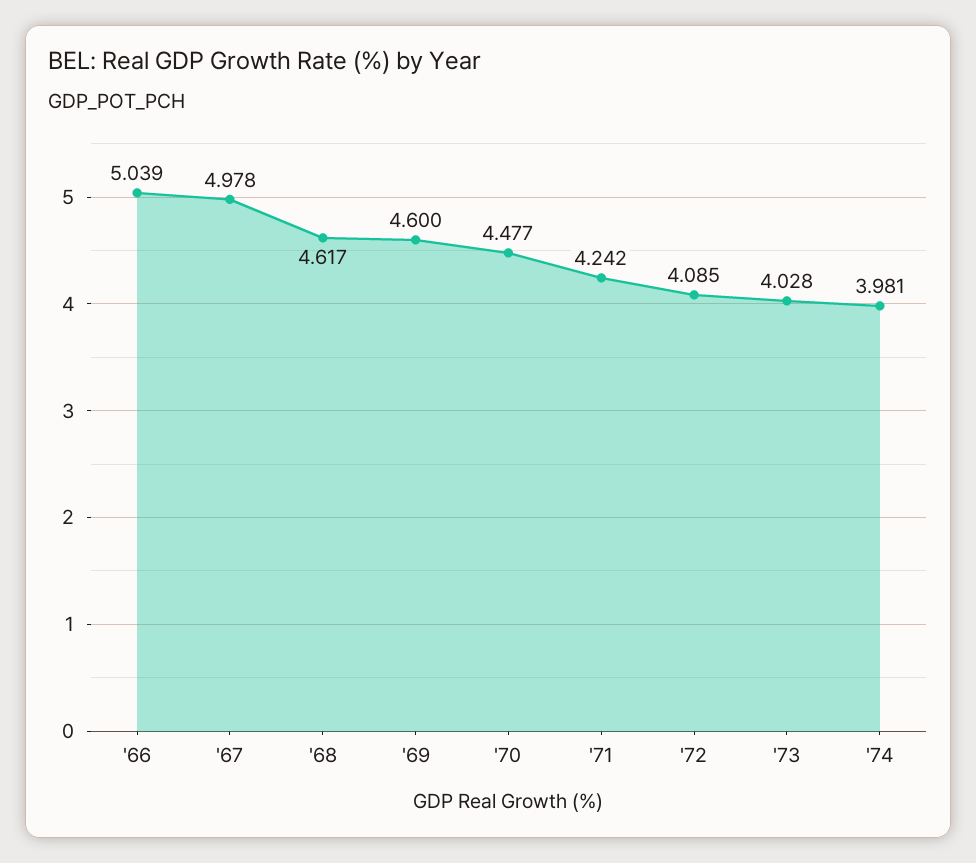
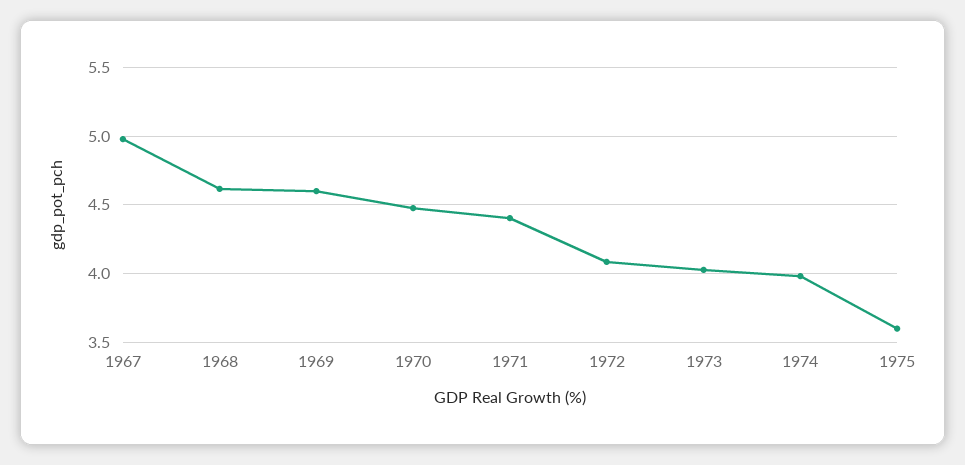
'66: 5.039 -> none
'71: 4.242 -> 4.4
1975: none -> 3.6

